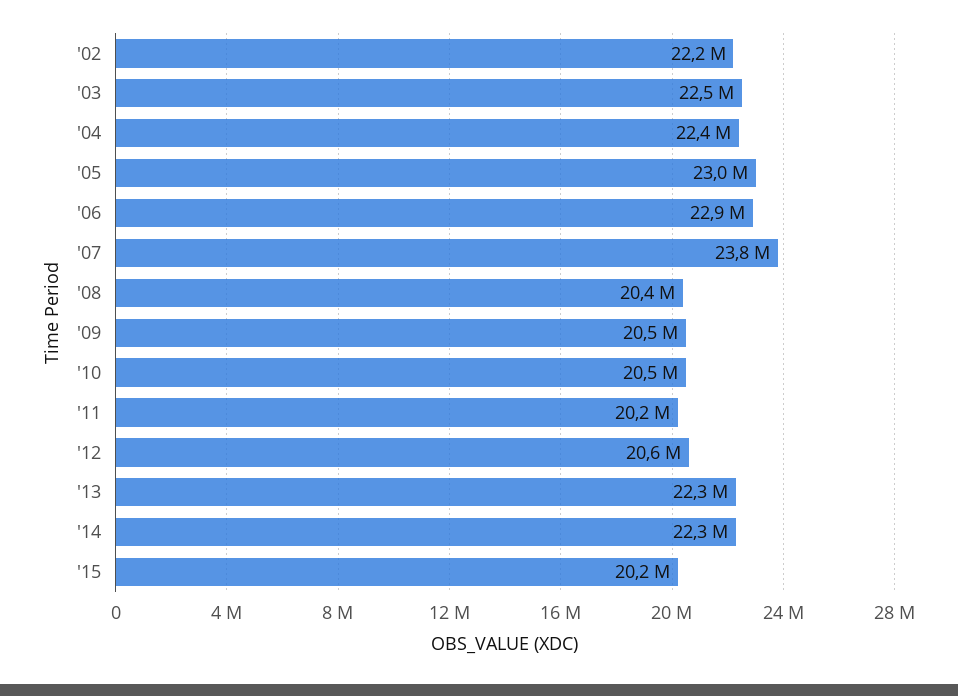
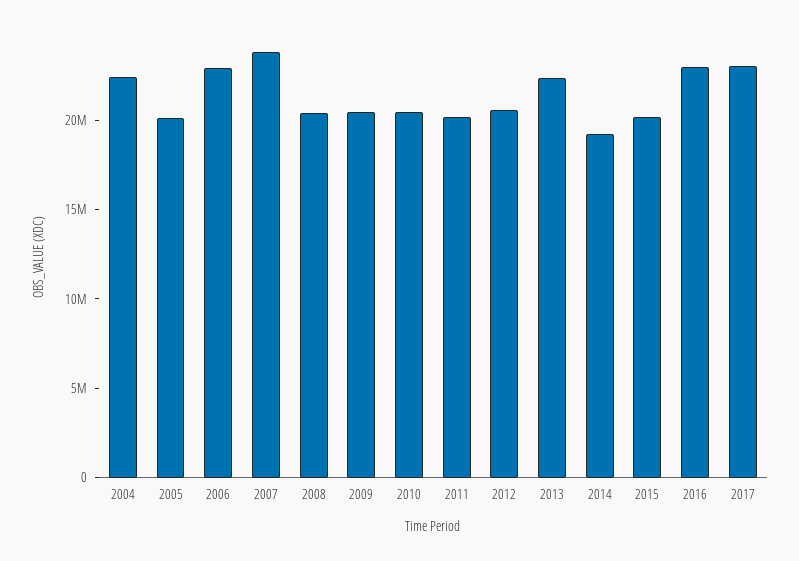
'02: 22200000 -> none
'03: 22500000 -> none
'05: 23000000 -> 20000000
'14: 22300000 -> 19000000
2016: none -> 23000000
2017: none -> 23000000

